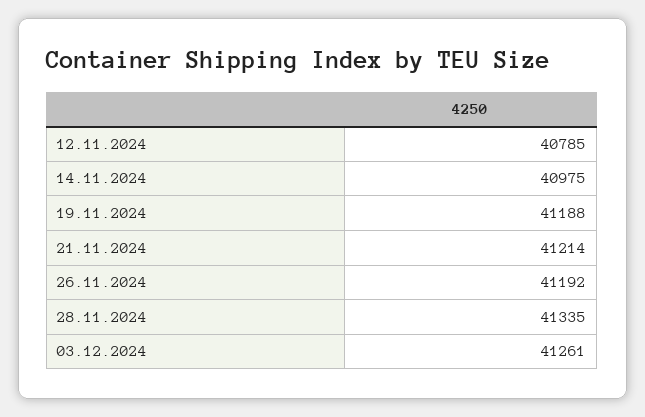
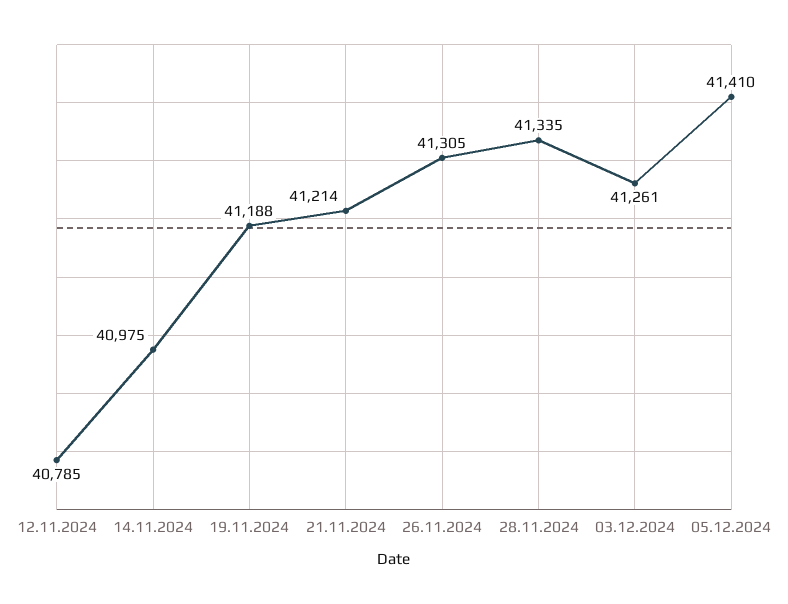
26.11.2024: 41192 -> 41305
05.12.2024: none -> 41410

